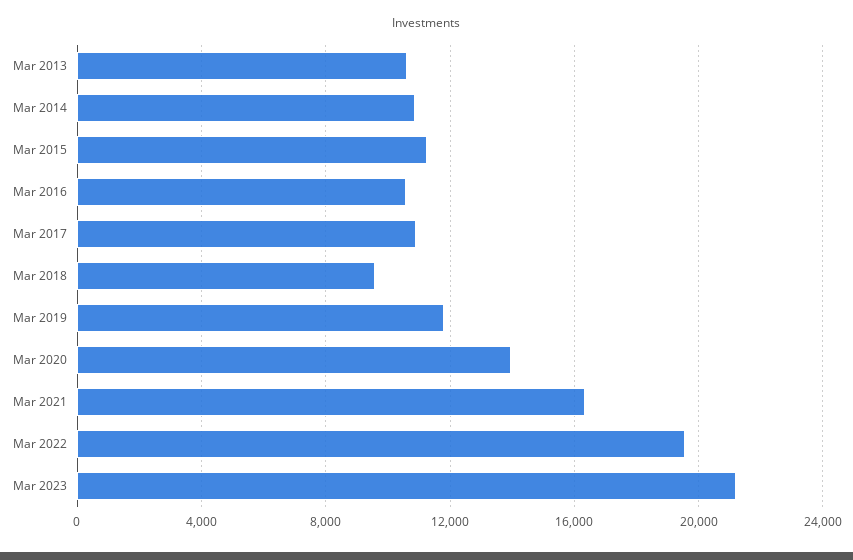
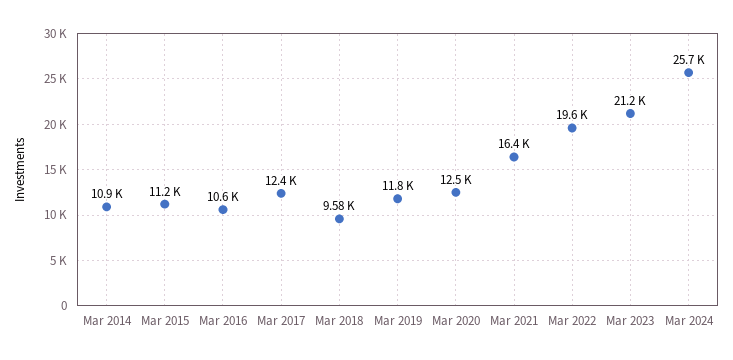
Mar 2013: 10500 -> none
Mar 2017: 11000 -> 12400
Mar 2020: 14000 -> 12500
Mar 2024: none -> 25700

